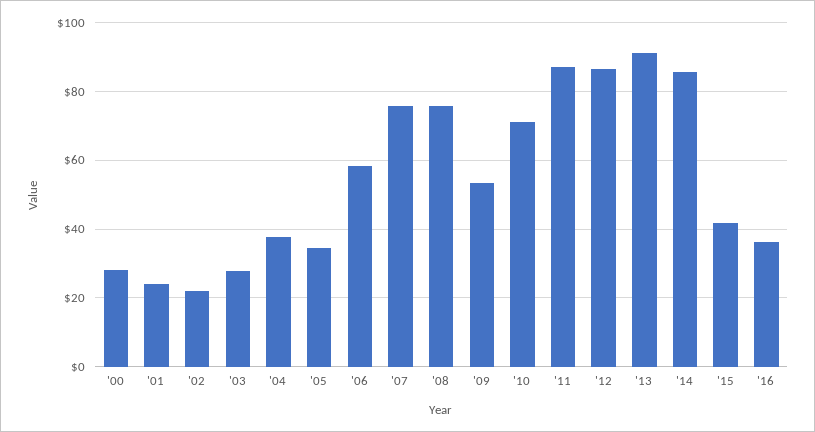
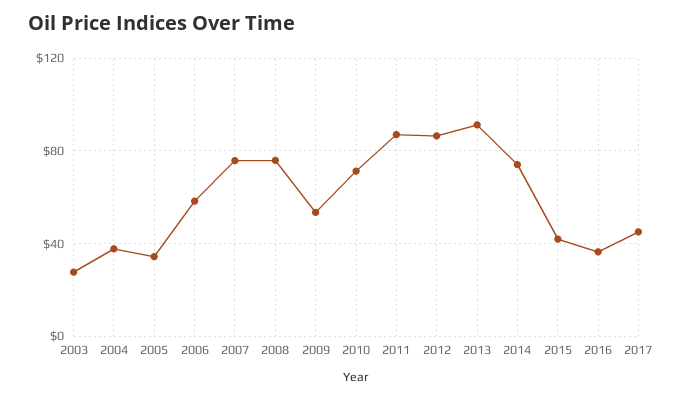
'00: 28 -> none
'01: 24 -> none
'02: 22 -> none
'14: 86 -> 75
2017: none -> 45

